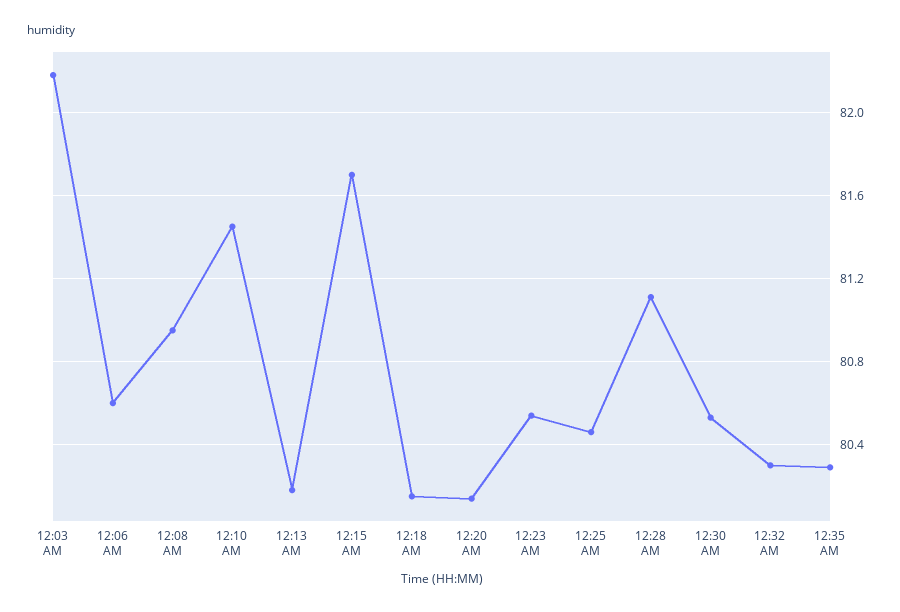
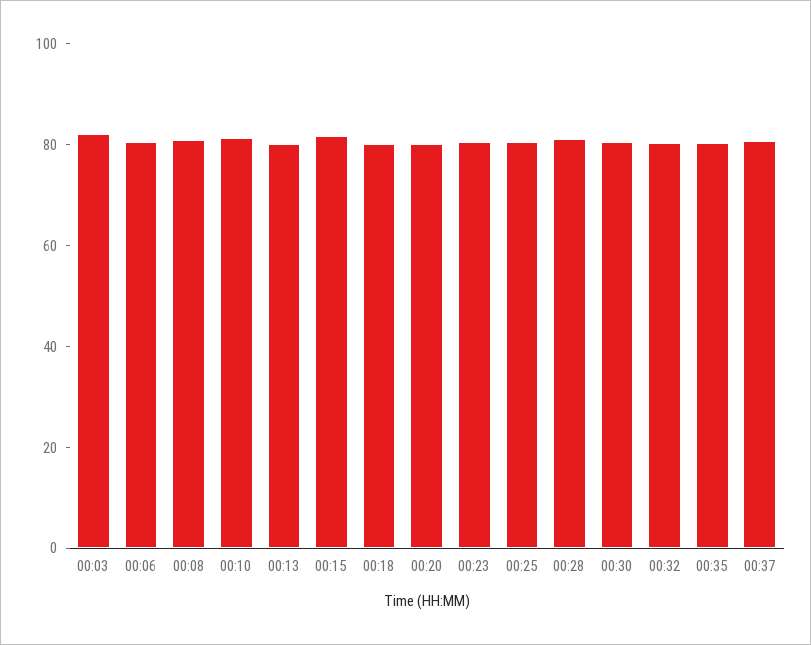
00:37: none -> 80

